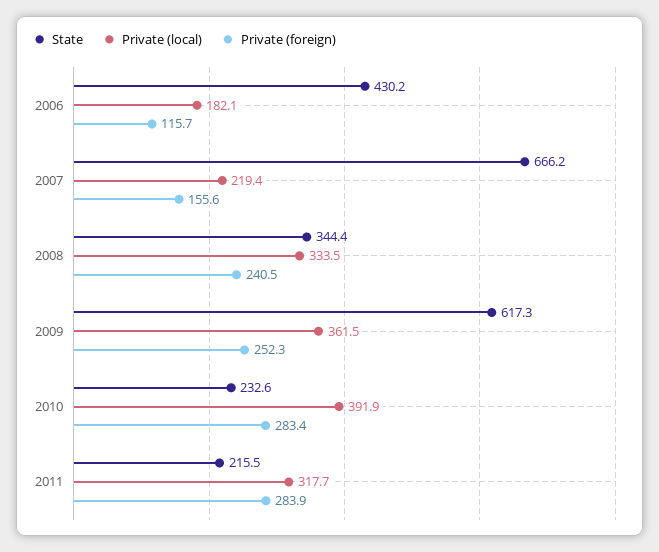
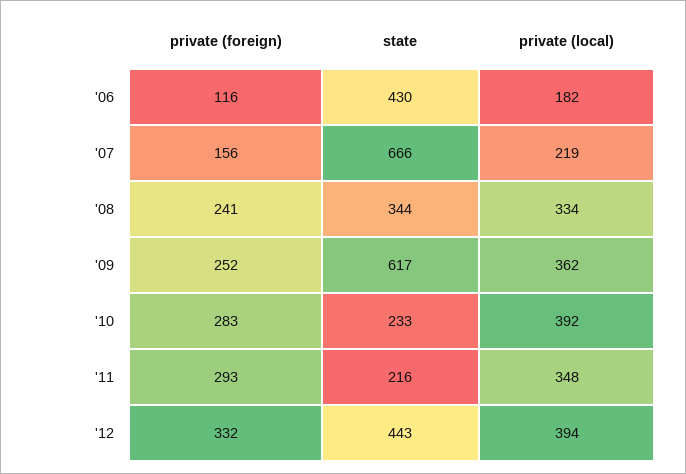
Private (local), 2011: 317.7 -> 348
Private (foreign), 2011: 283.9 -> 293
Private (foreign), '12: none -> 332
State, '12: none -> 443
Private (local), '12: none -> 394

